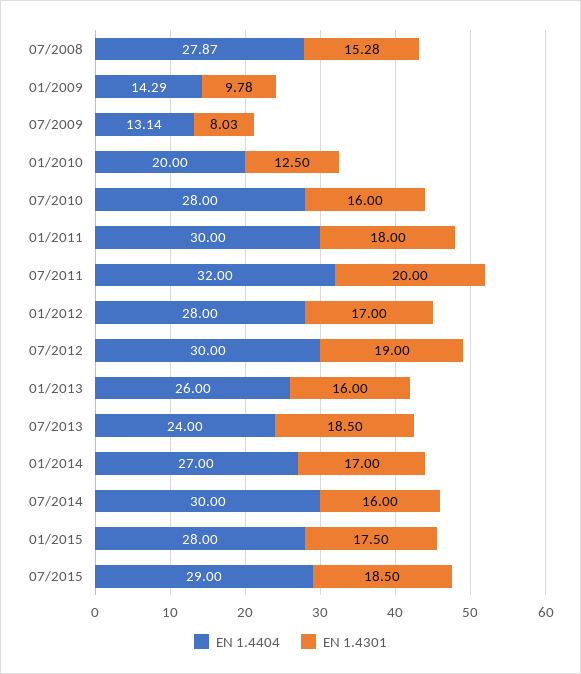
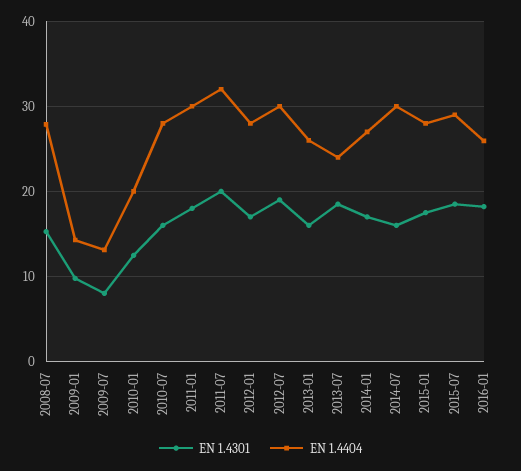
EN 1.4301, 2016-01: none -> 18
EN 1.4404, 2016-01: none -> 26

